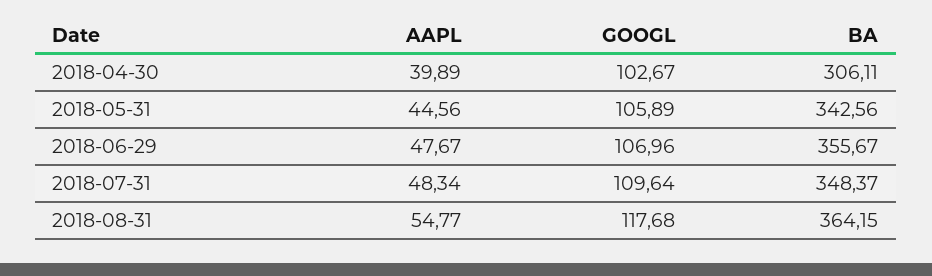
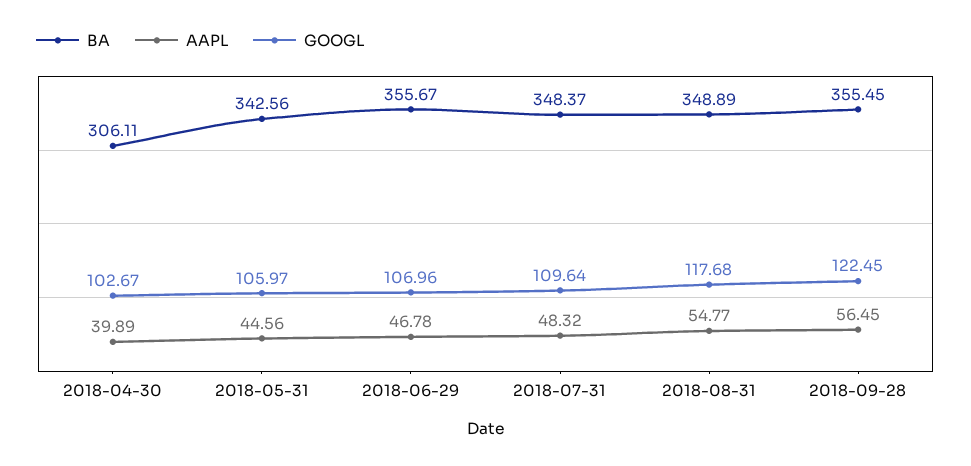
GOOGL, 2018-05-31: 105.89 -> 105.97
AAPL, 2018-06-29: 47.67 -> 46.78
AAPL, 2018-07-31: 48.34 -> 48.32
BA, 2018-08-31: 364.15 -> 348.89
BA, 2018-09-28: none -> 355.45
AAPL, 2018-09-28: none -> 56.45
GOOGL, 2018-09-28: none -> 122.45

